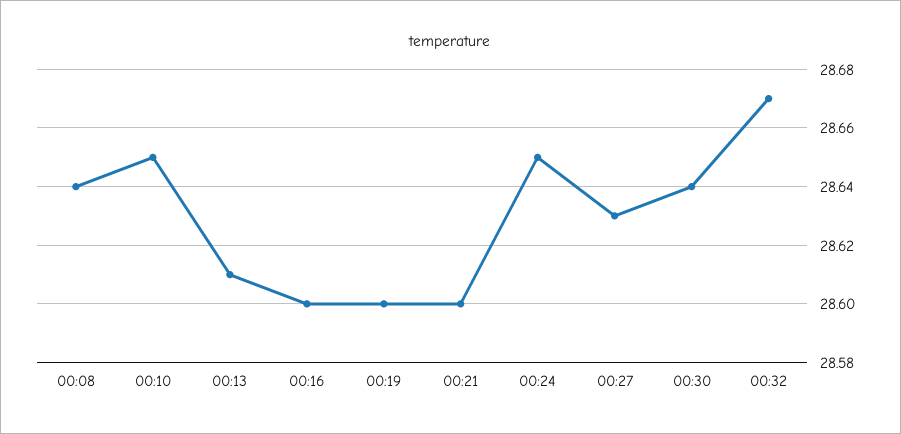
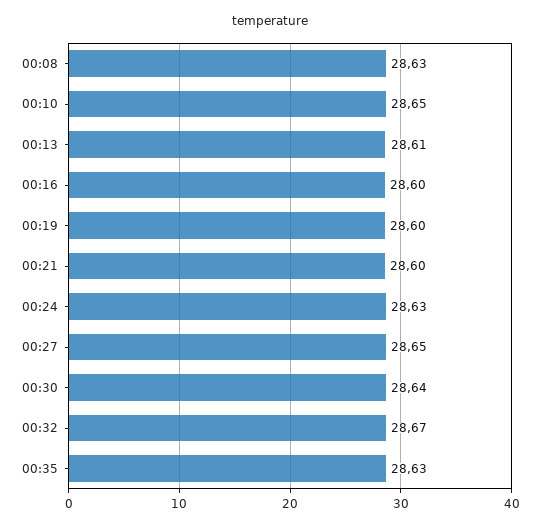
00:08: 28.64 -> 28.63
00:24: 28.65 -> 28.63
00:27: 28.63 -> 28.65
00:35: none -> 28.63

